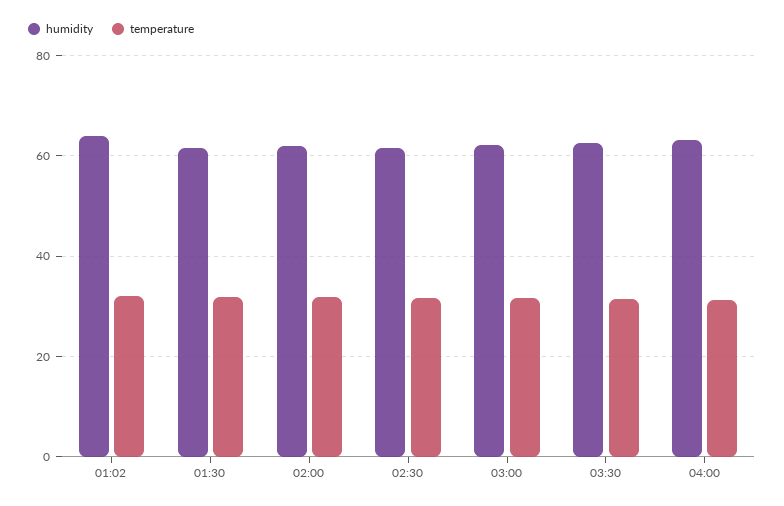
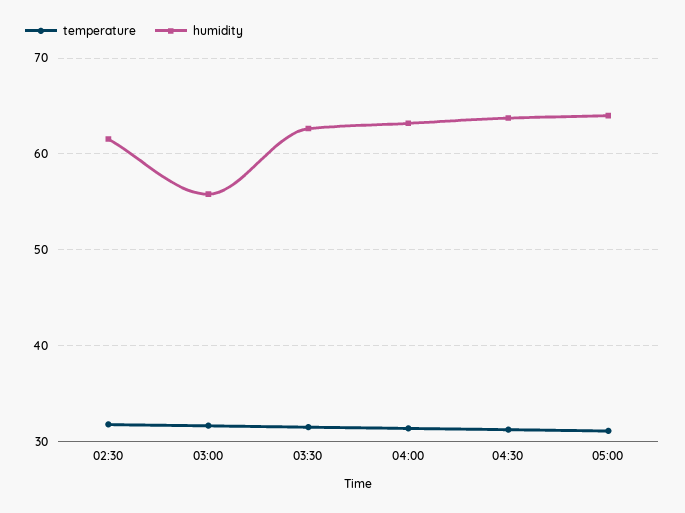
humidity, 01:02: 64 -> none
temperature, 01:02: 32 -> none
humidity, 01:30: 62 -> none
temperature, 01:30: 32 -> none
humidity, 02:00: 62 -> none
temperature, 02:00: 32 -> none
humidity, 03:00: 62 -> 56
temperature, 04:30: none -> 31
humidity, 04:30: none -> 64
temperature, 05:00: none -> 31
humidity, 05:00: none -> 64

